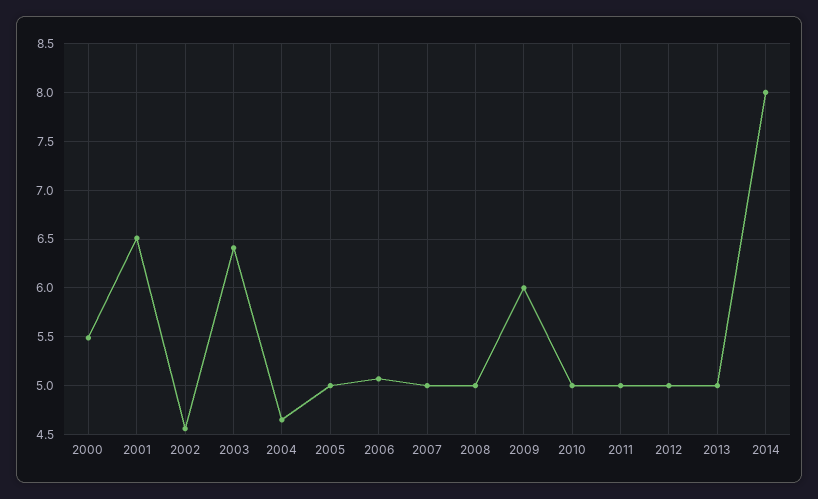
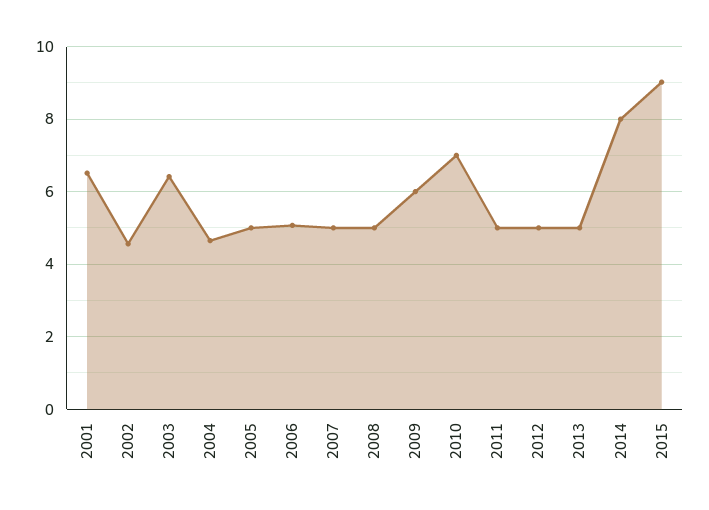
2000: 5.5 -> none
2010: 5 -> 7
2015: none -> 9

